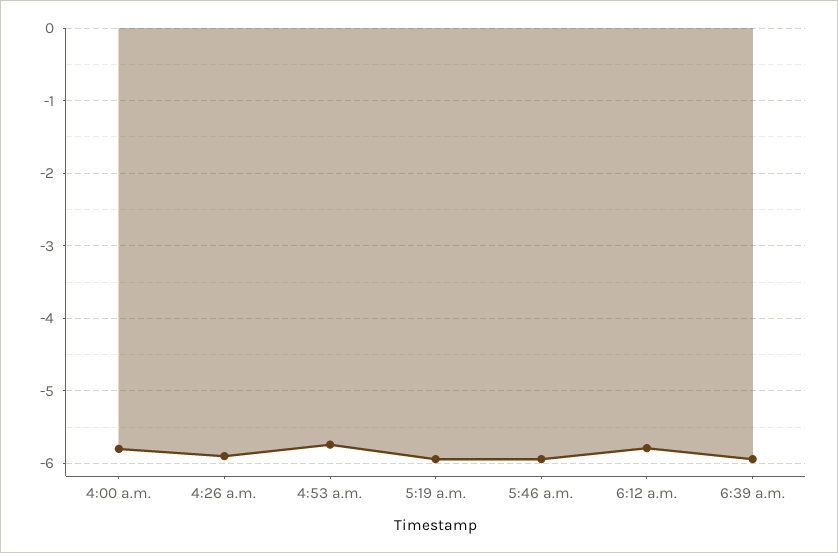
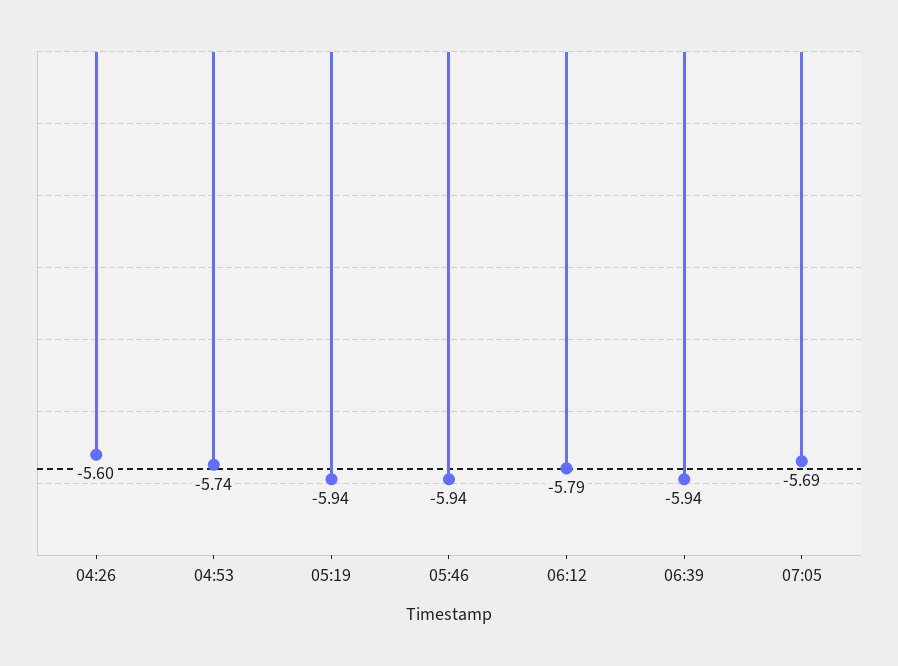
4:00 a.m.: -5.8 -> none
4:26 a.m.: -5.9 -> -5.6
07:05: none -> -5.69

